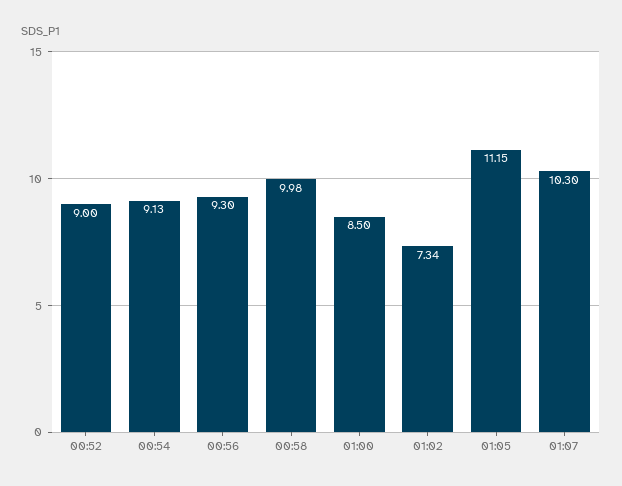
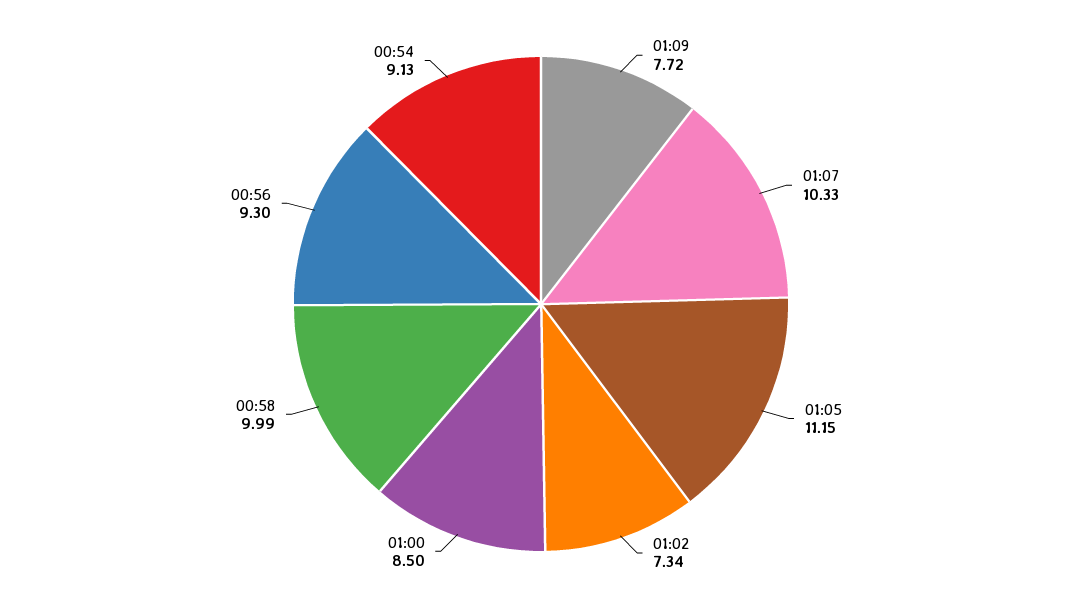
00:52: 9 -> none
00:58: 9.98 -> 9.99
01:07: 10.3 -> 10.33
01:09: none -> 7.72

